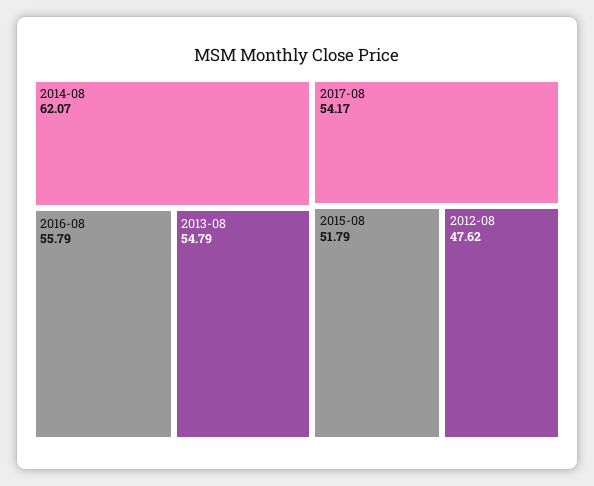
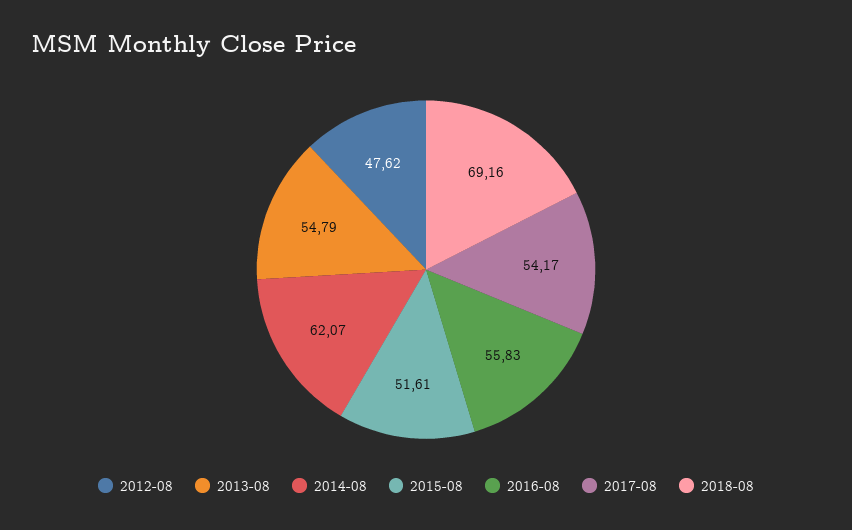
2016-08: 55.79 -> 55.83
2015-08: 51.79 -> 51.61
2018-08: none -> 69.16

